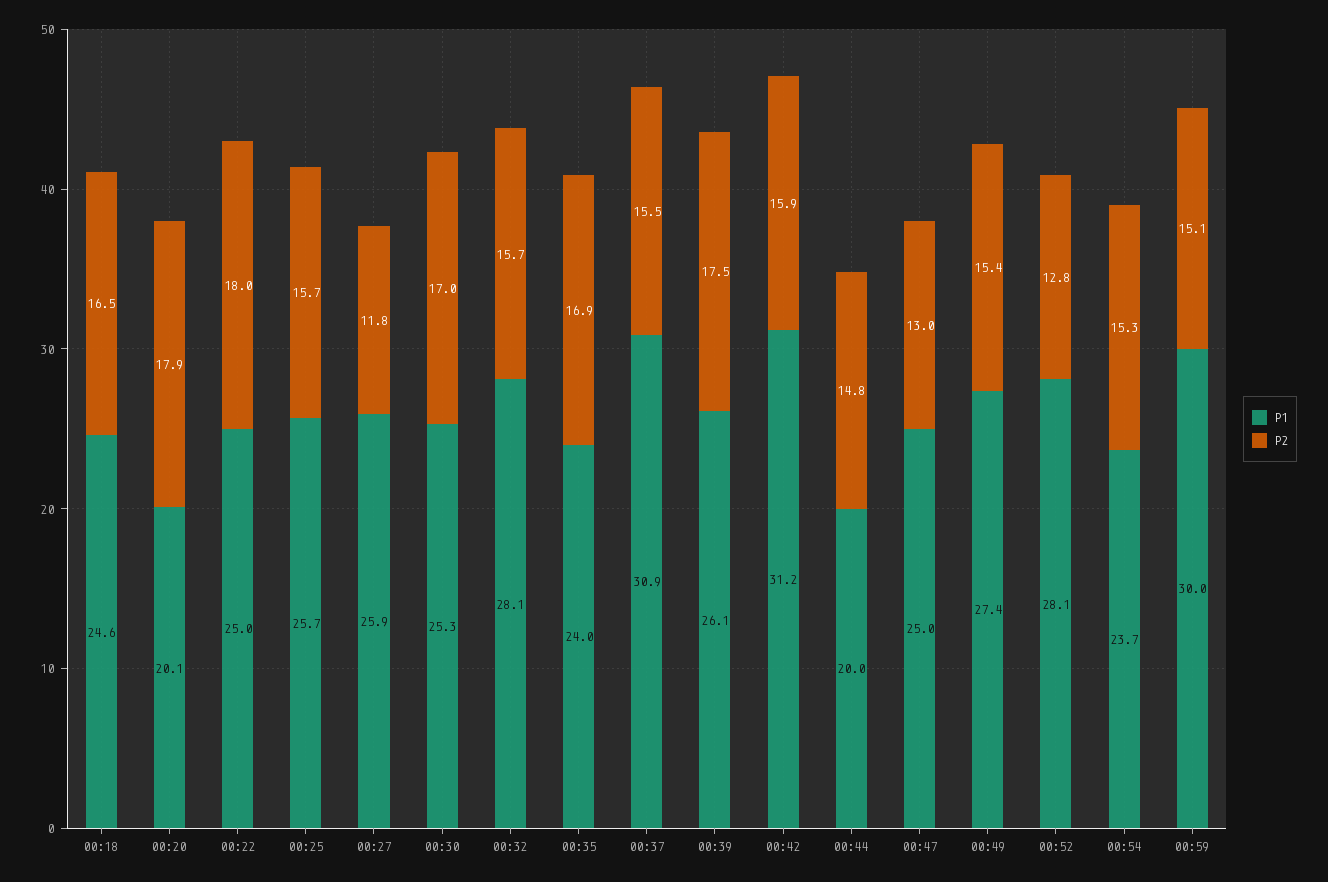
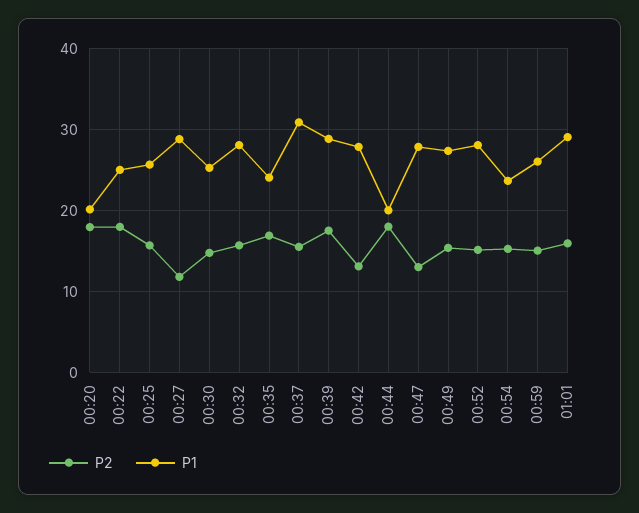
P1, 00:18: 24.6 -> none
P2, 00:18: 16.5 -> none
P1, 00:27: 25.9 -> 29
P2, 00:30: 17 -> 15
P1, 00:39: 26.1 -> 29
P1, 00:42: 31.2 -> 28
P2, 00:42: 15.9 -> 13
P2, 00:44: 14.8 -> 18
P1, 00:47: 25 -> 28
P2, 00:52: 12.8 -> 15
P1, 00:59: 30 -> 26
P2, 01:01: none -> 16
P1, 01:01: none -> 29

